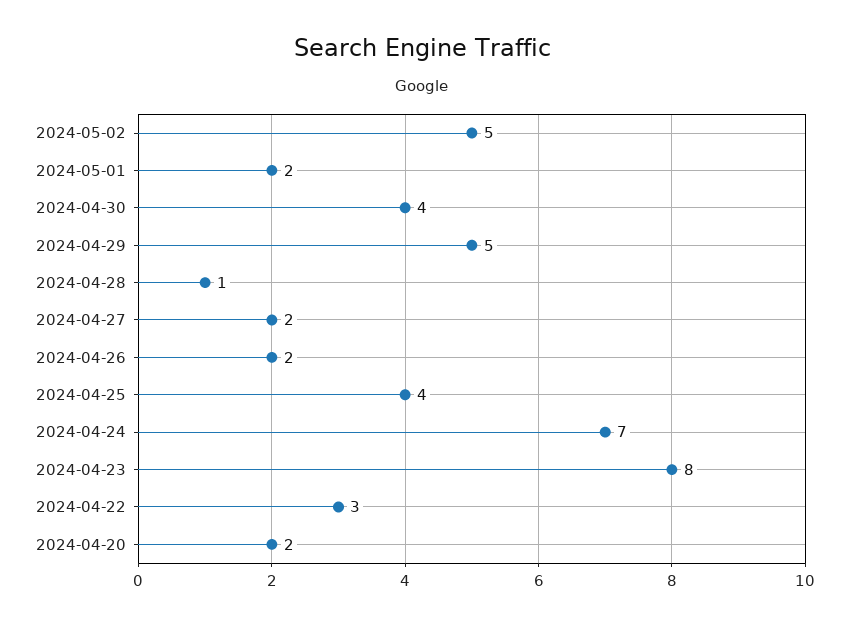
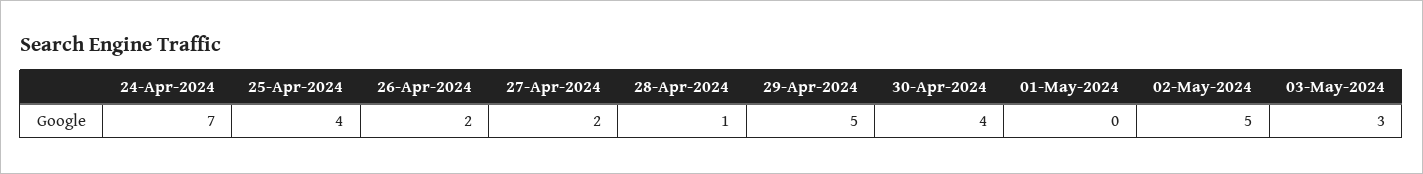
2024-05-01: 2 -> 0
2024-04-23: 8 -> none
2024-04-22: 3 -> none
2024-04-20: 2 -> none
03-May-2024: none -> 3

